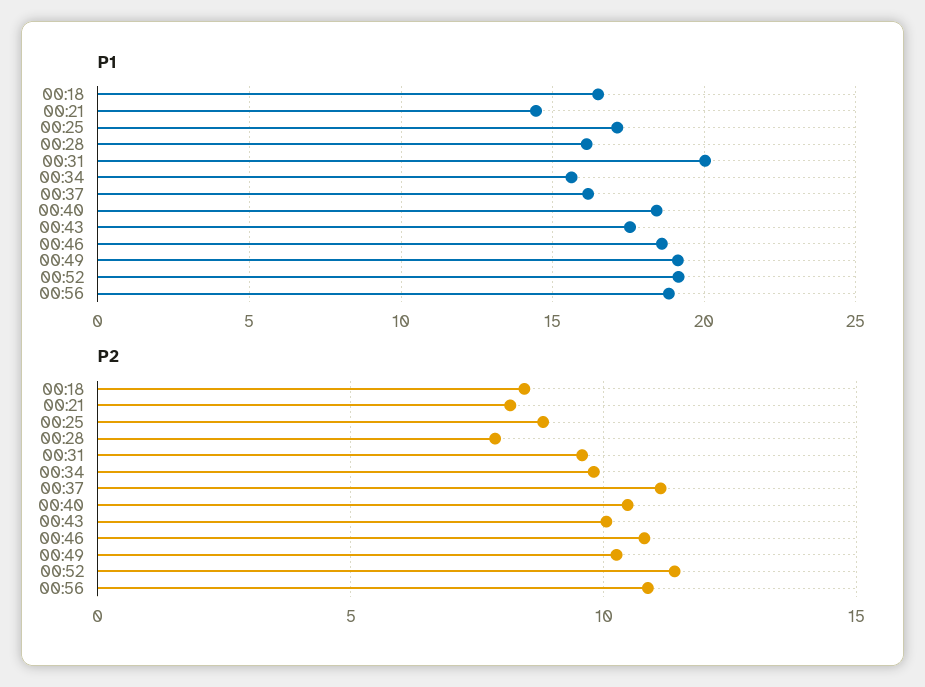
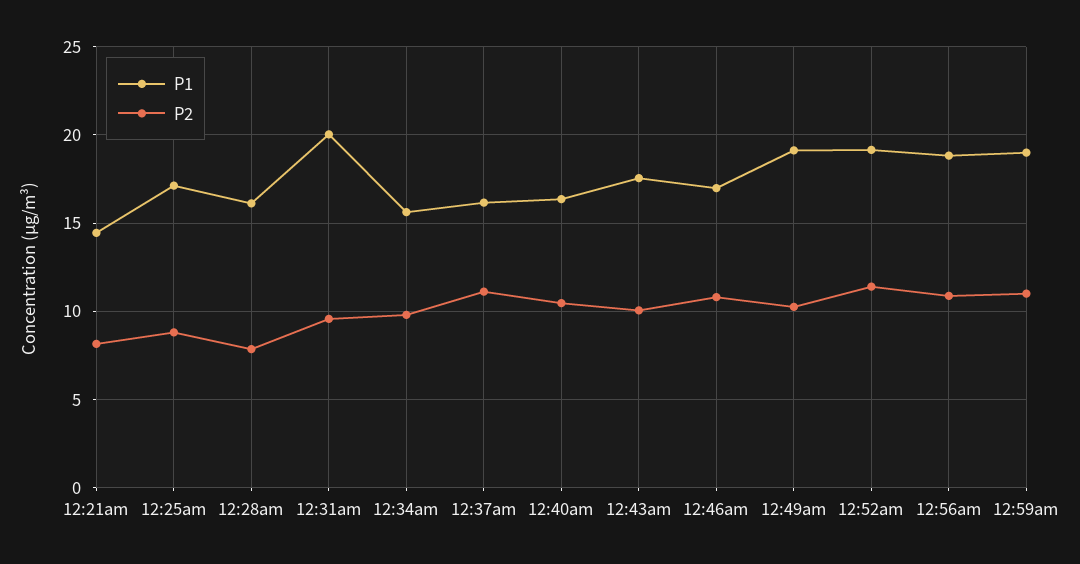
P1, 00:18: 16.5 -> none
P1, 00:40: 18.5 -> 16.5
P1, 00:46: 18.5 -> 17
P2, 00:18: 8.5 -> none
P1, 12:59am: none -> 19
P2, 12:59am: none -> 11

